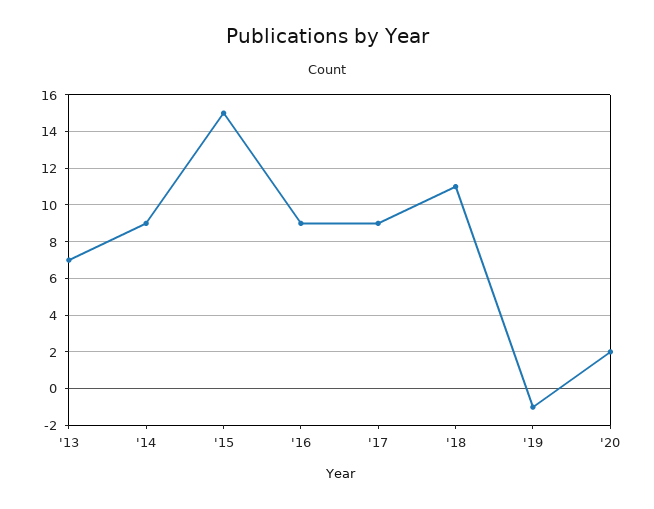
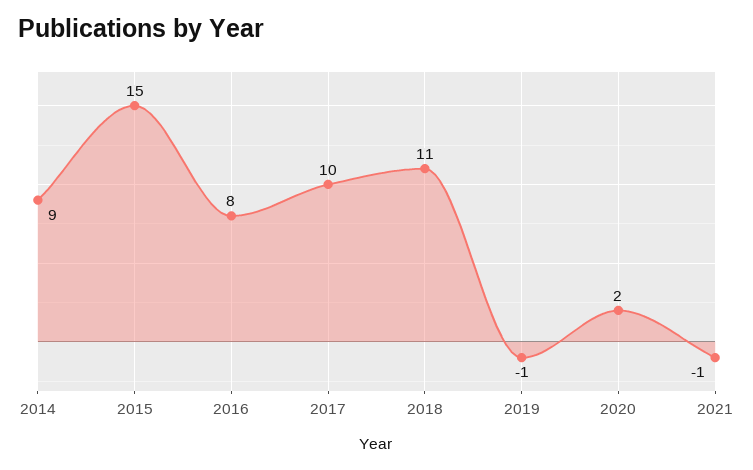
'13: 7 -> none
'16: 9 -> 8
'17: 9 -> 10
2021: none -> -1

